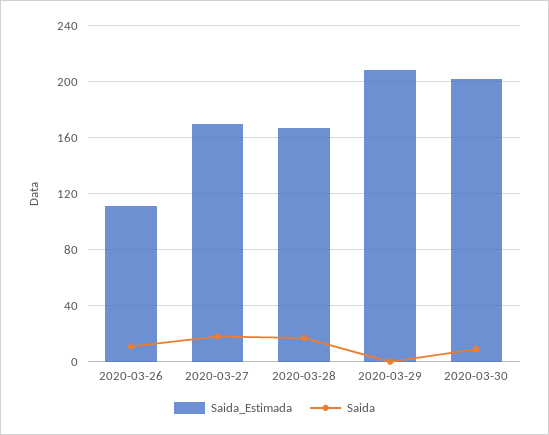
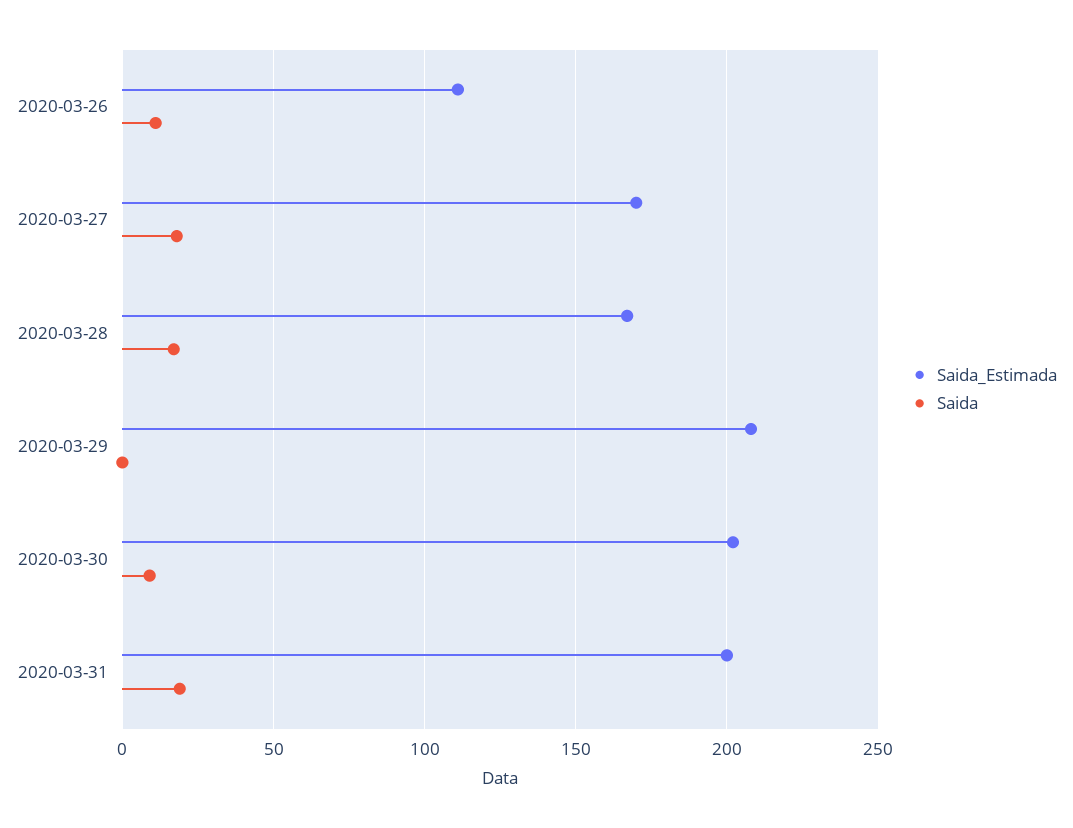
Saida_Estimada, 2020-03-31: none -> 200
Saida, 2020-03-31: none -> 20

